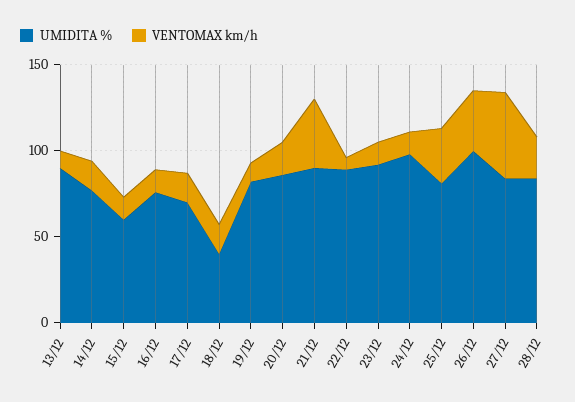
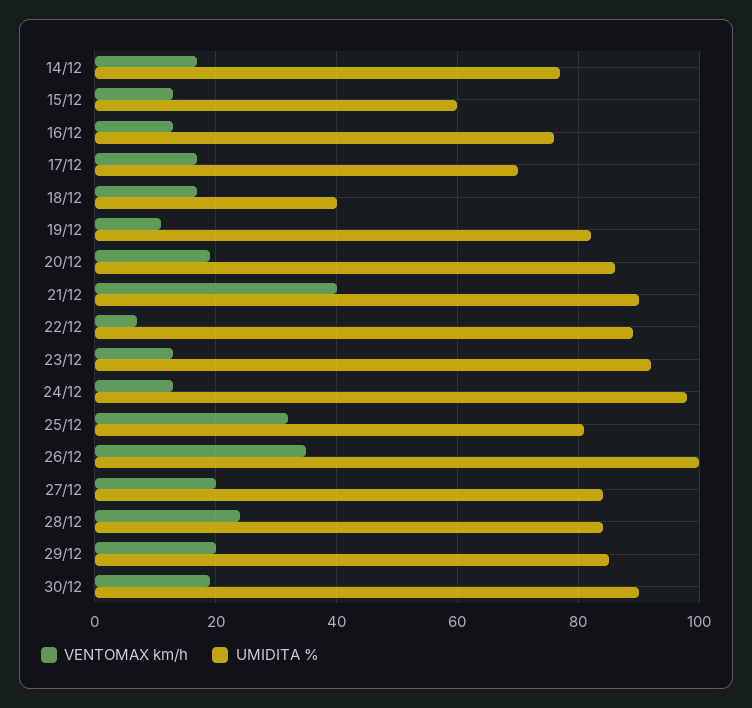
UMIDITA %, 13/12: 90 -> none
VENTOMAX km/h, 13/12: 10 -> none
VENTOMAX km/h, 27/12: 50 -> 20
VENTOMAX km/h, 29/12: none -> 20
UMIDITA %, 29/12: none -> 85
VENTOMAX km/h, 30/12: none -> 20
UMIDITA %, 30/12: none -> 90

